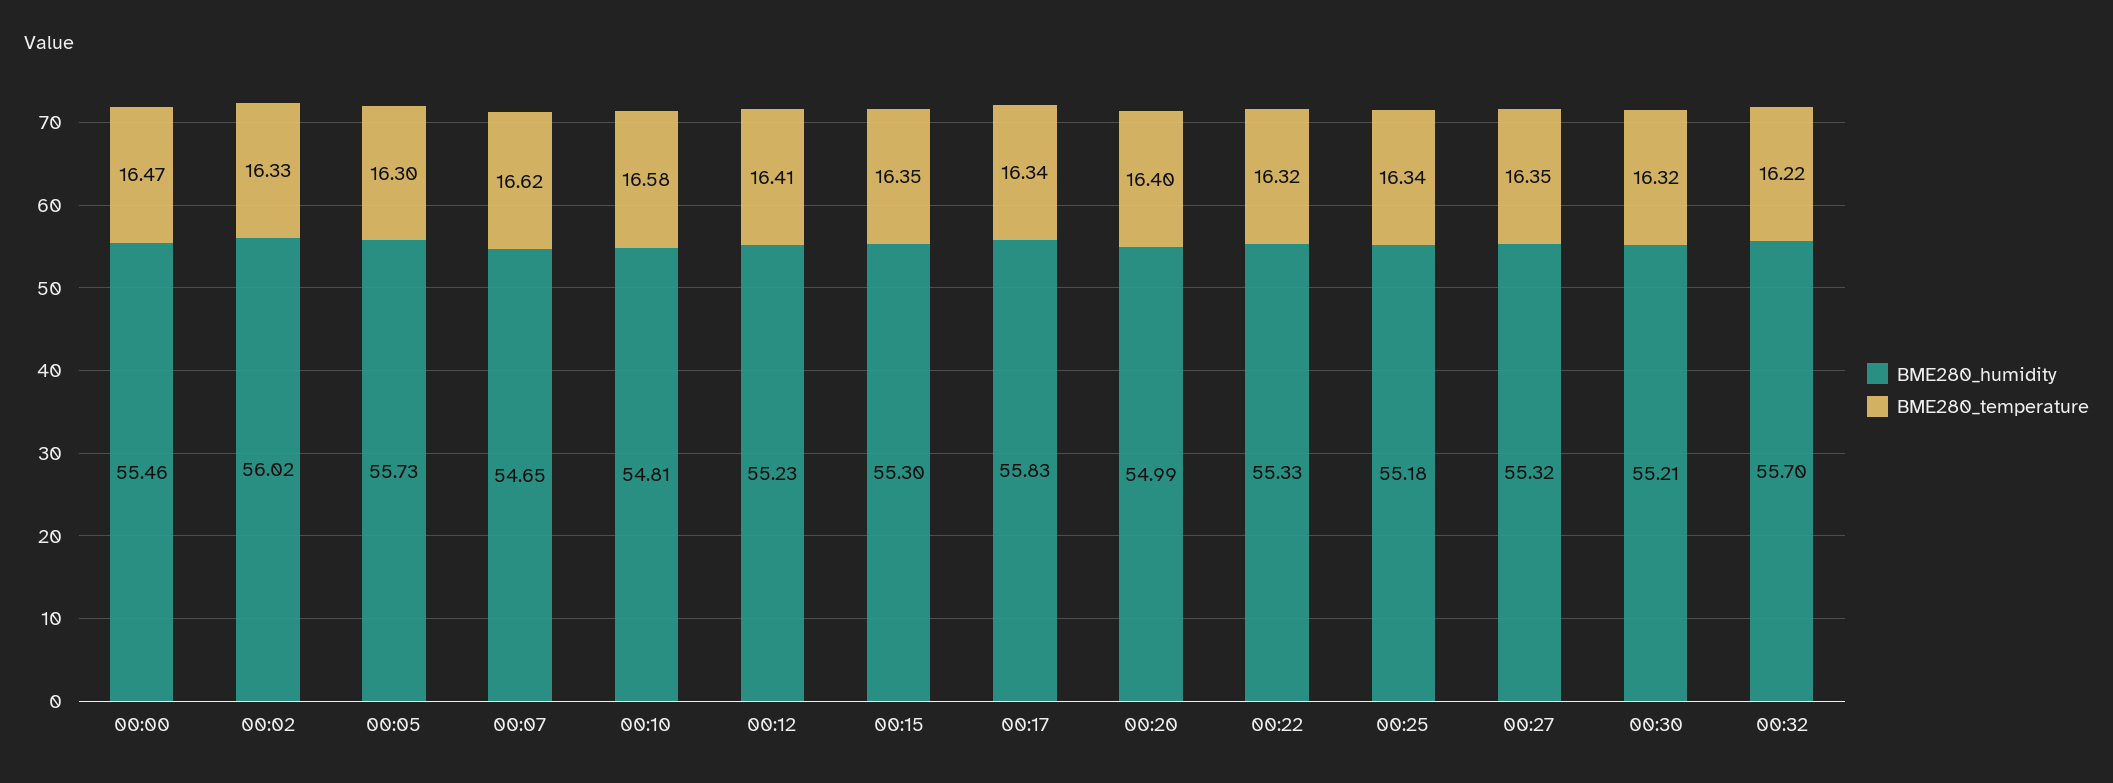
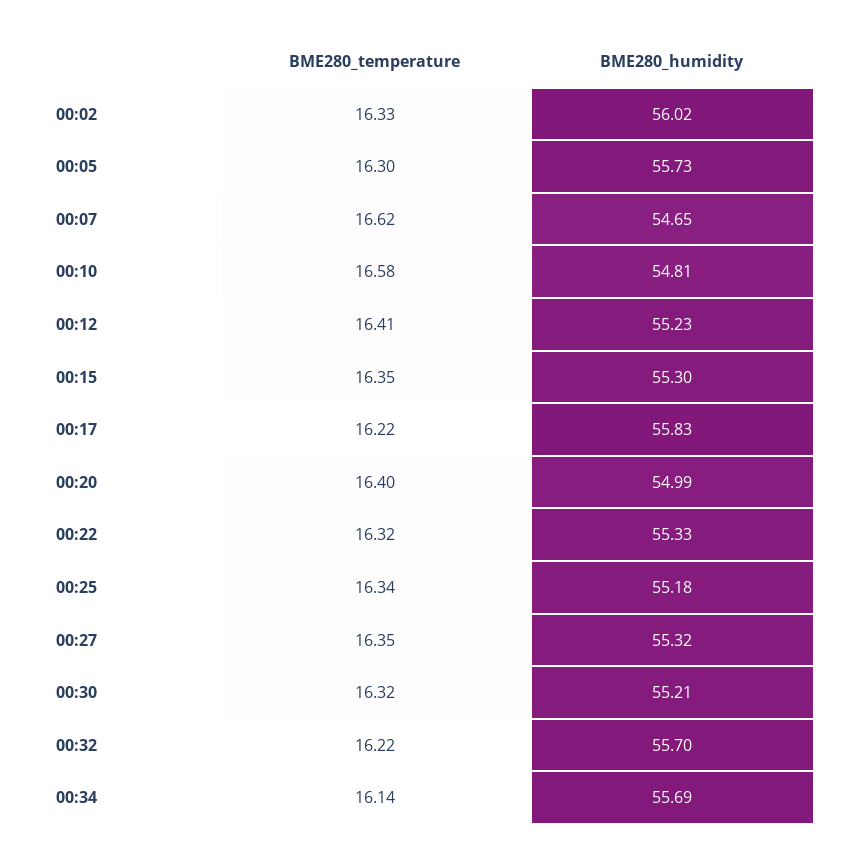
BME280_humidity, 00:00: 55.46 -> none
BME280_temperature, 00:00: 16.47 -> none
BME280_temperature, 00:17: 16.34 -> 16.22
BME280_temperature, 00:34: none -> 16.14
BME280_humidity, 00:34: none -> 55.69

